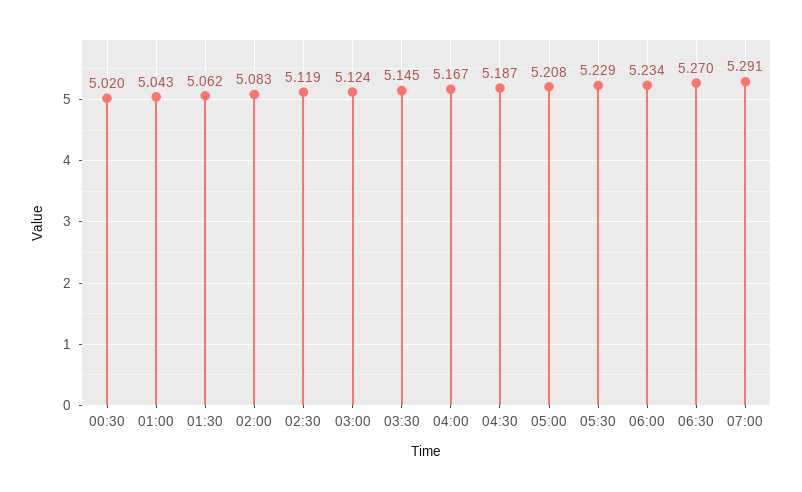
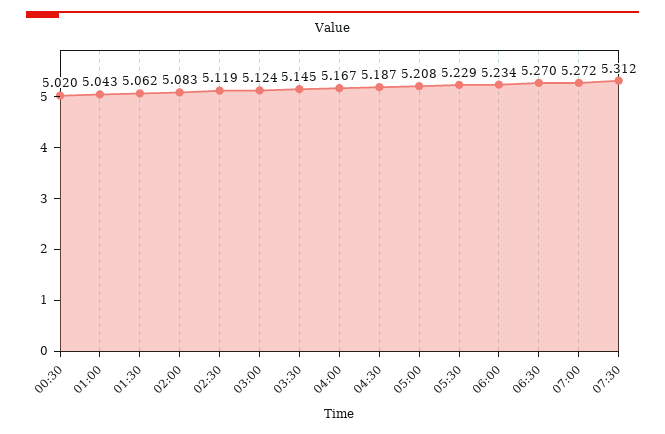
07:00: 5.291 -> 5.272
07:30: none -> 5.312

